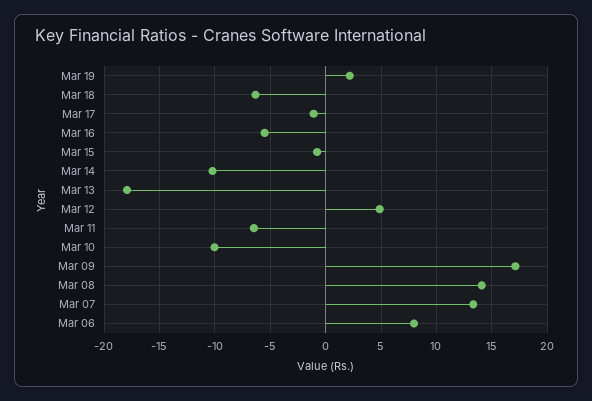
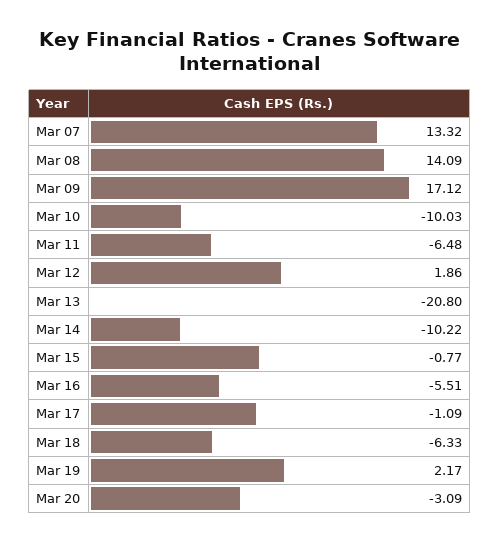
Mar 13: -18 -> -20.8
Mar 12: 5 -> 1.86
Mar 06: 8 -> none
Mar 20: none -> -3.09

